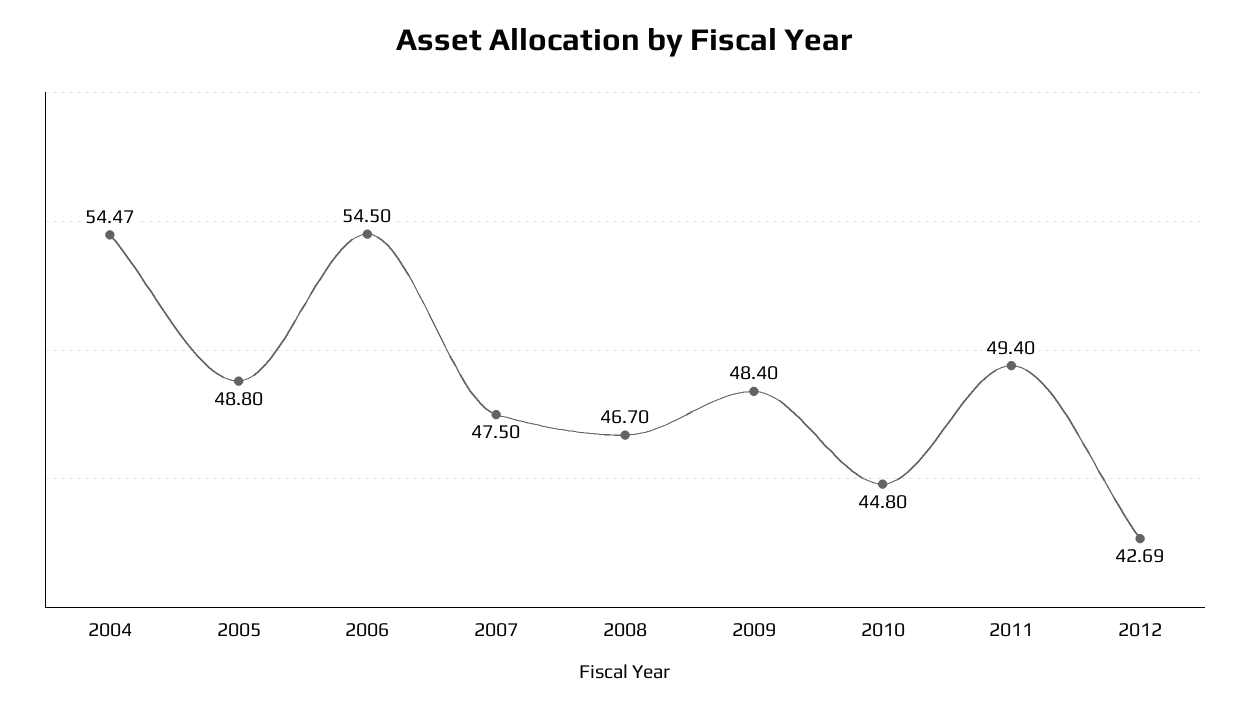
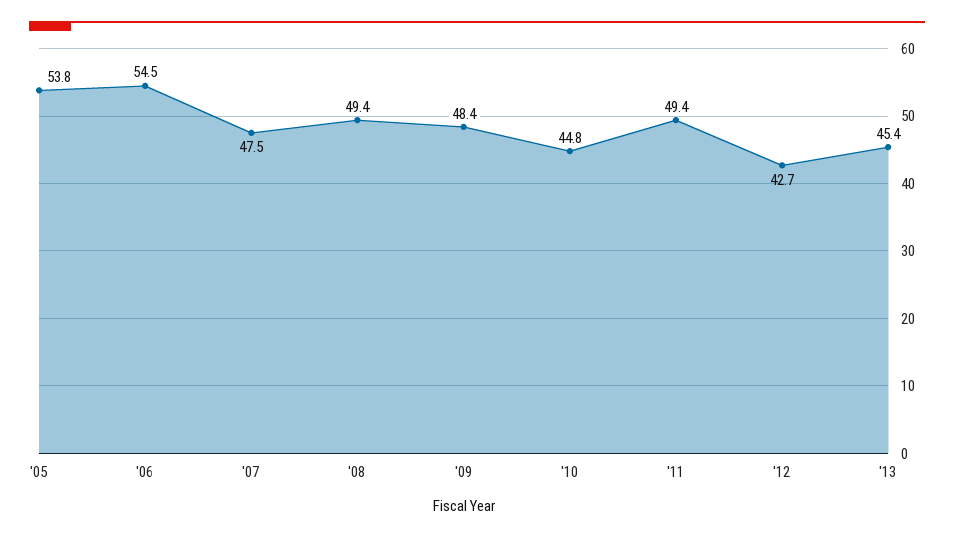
2004: 54.47 -> none
2005: 48.8 -> 53.8
2008: 46.7 -> 49.4
'13: none -> 45.4

